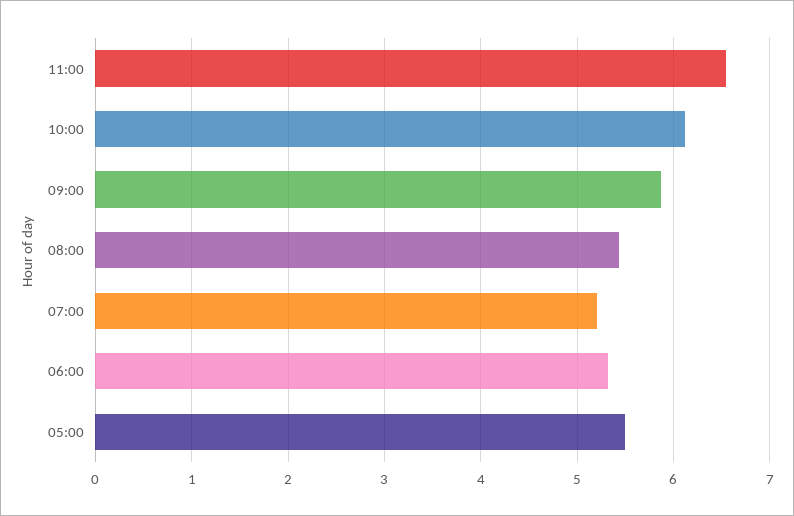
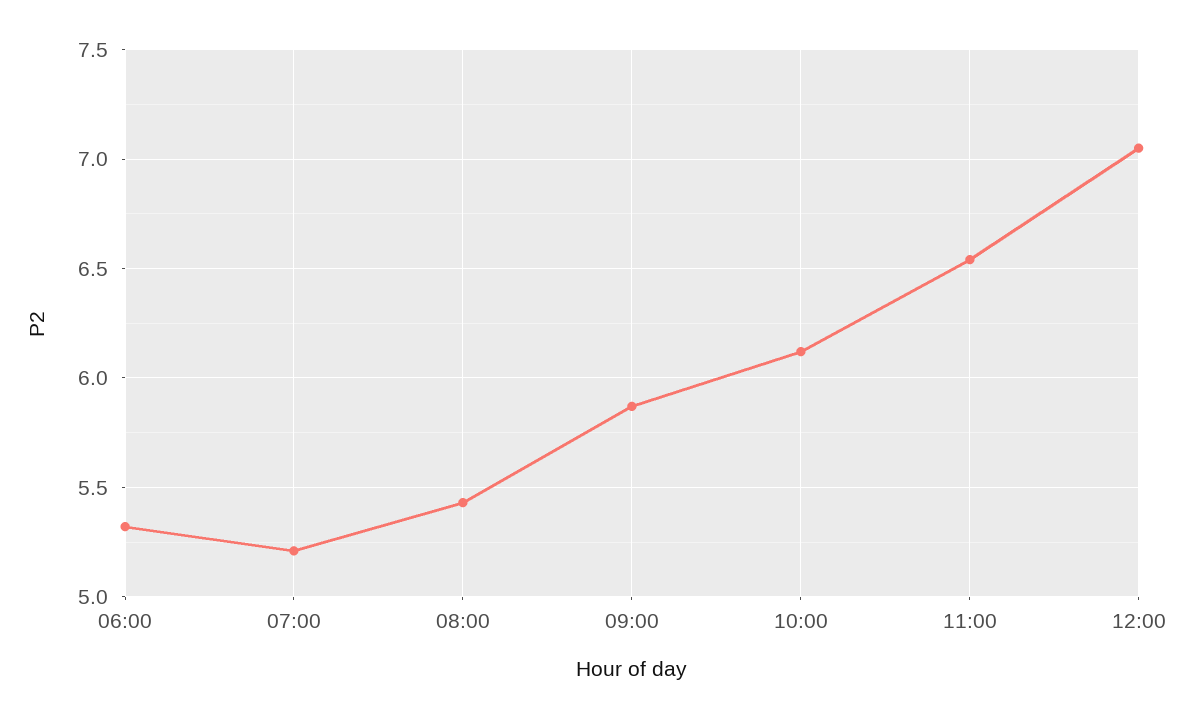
05:00: 5.5 -> none
12:00: none -> 7.05

